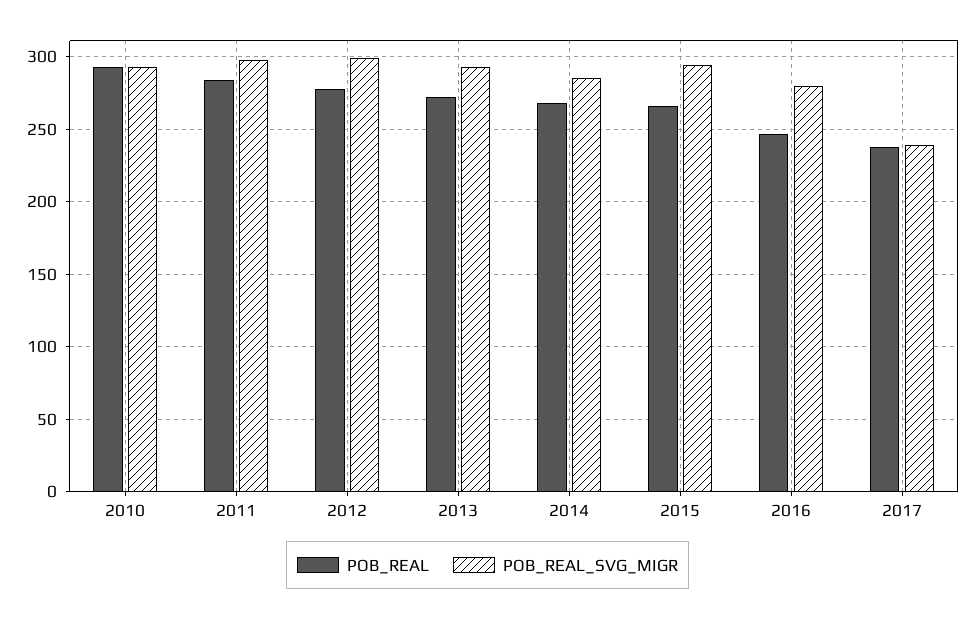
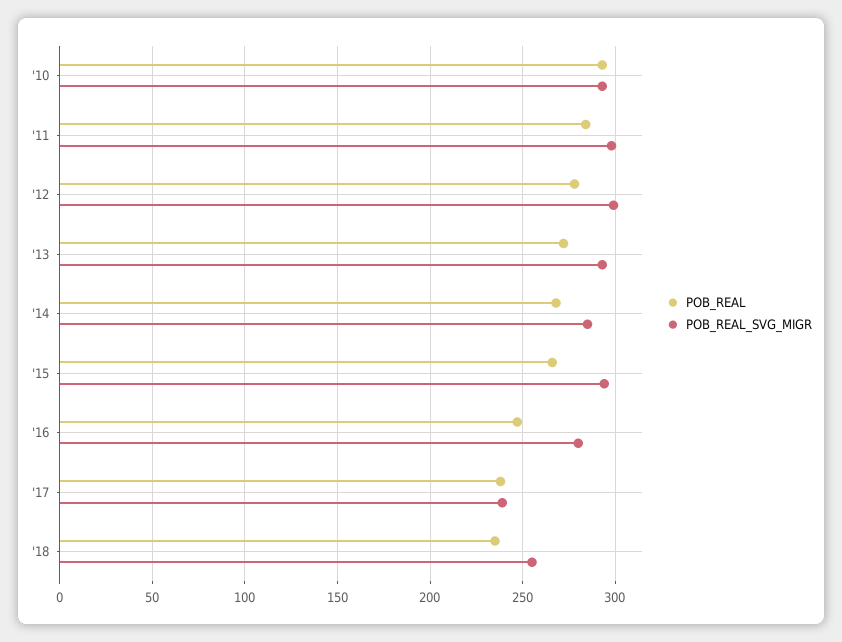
POB_REAL, '18: none -> 235
POB_REAL_SVG_MIGR, '18: none -> 255

